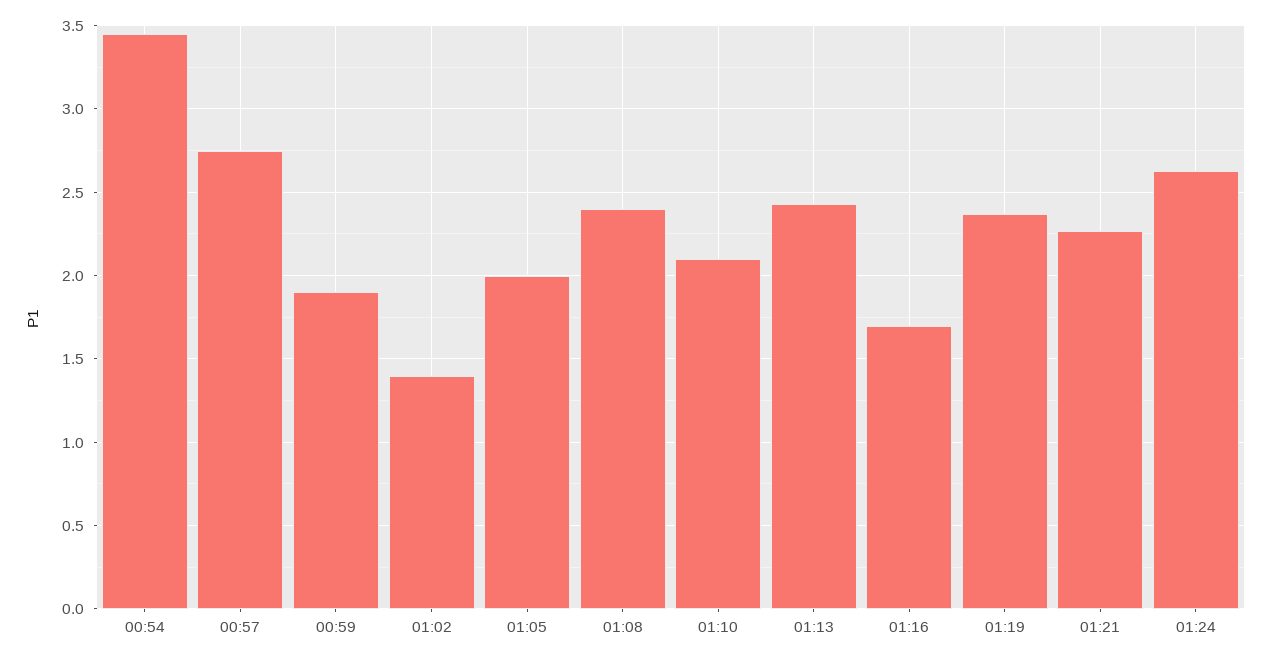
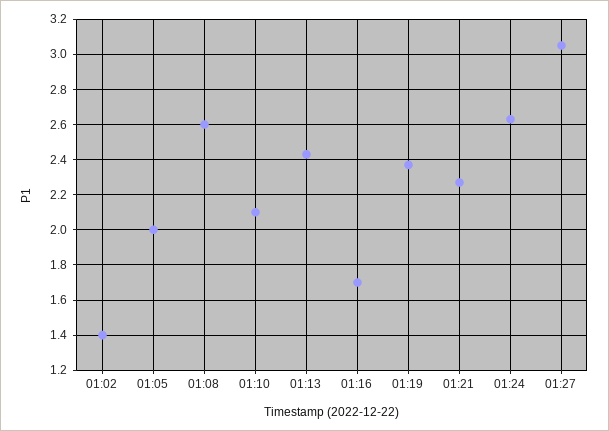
00:54: 3.45 -> none
00:57: 2.75 -> none
00:59: 1.9 -> none
01:08: 2.4 -> 2.6
01:27: none -> 3.05

